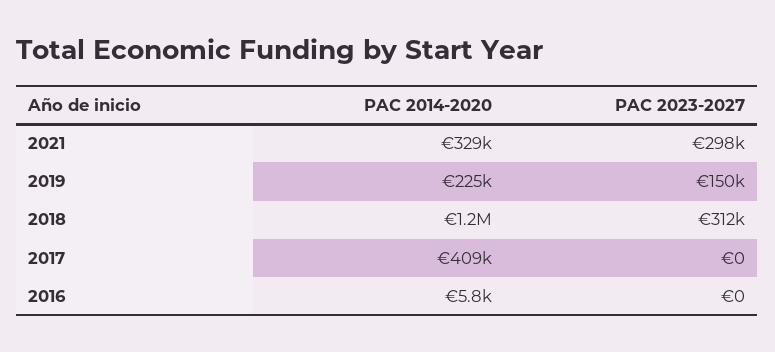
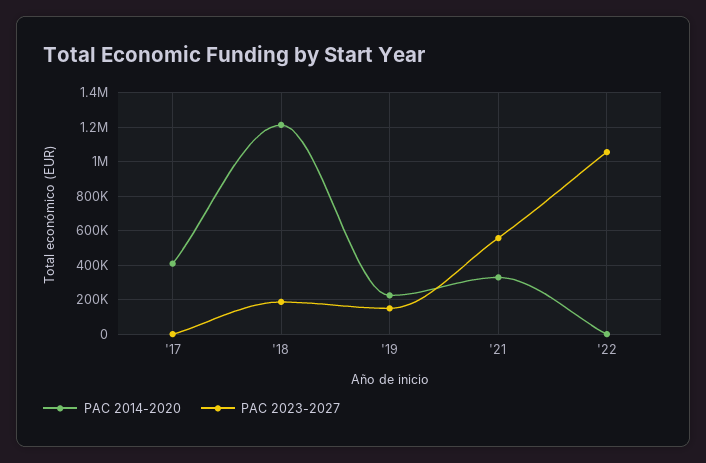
PAC 2023-2027, 2021: 298000 -> 550000
PAC 2023-2027, 2018: 312000 -> 200000
PAC 2014-2020, 2016: 5800 -> none
PAC 2023-2027, 2016: 0 -> none
PAC 2014-2020, '22: none -> 0
PAC 2023-2027, '22: none -> 1050000

